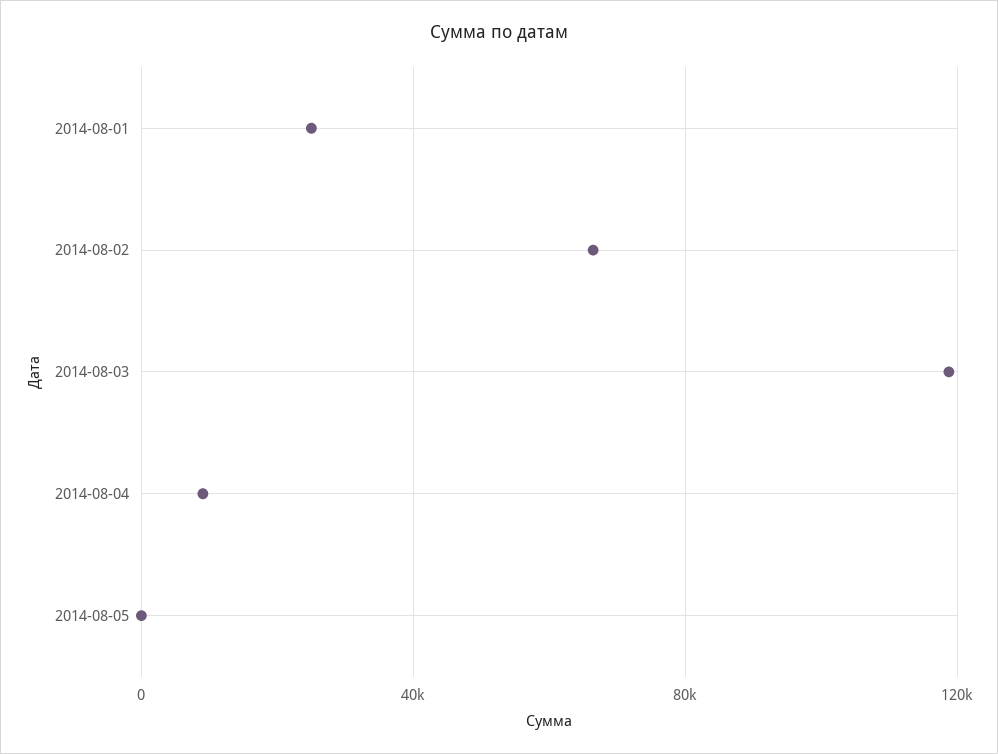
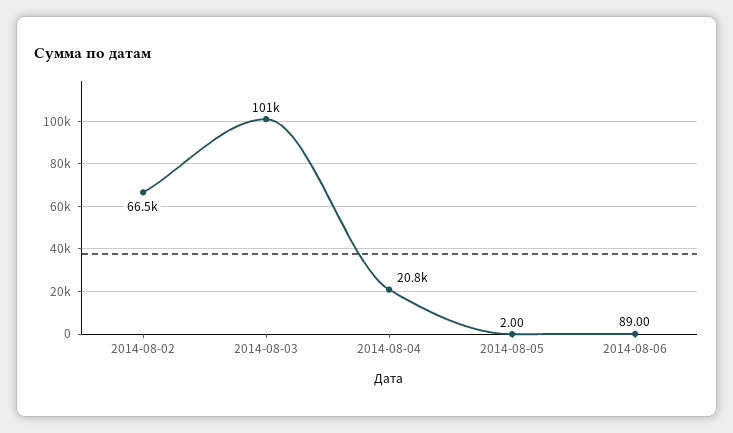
2014-08-01: 25000 -> none
2014-08-03: 120000 -> 101000
2014-08-04: 10000 -> 20800
2014-08-06: none -> 89

